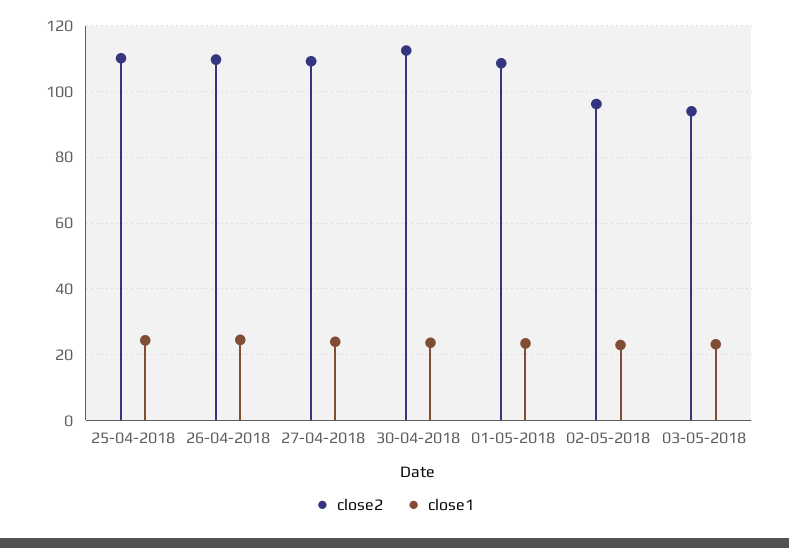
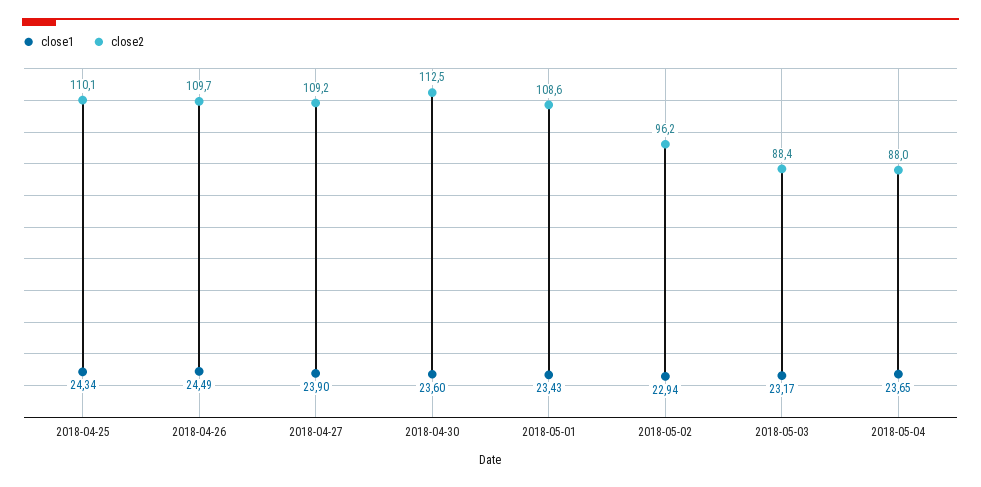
close2, 03-05-2018: 94 -> 88.4
close1, 2018-05-04: none -> 23.65
close2, 2018-05-04: none -> 88

